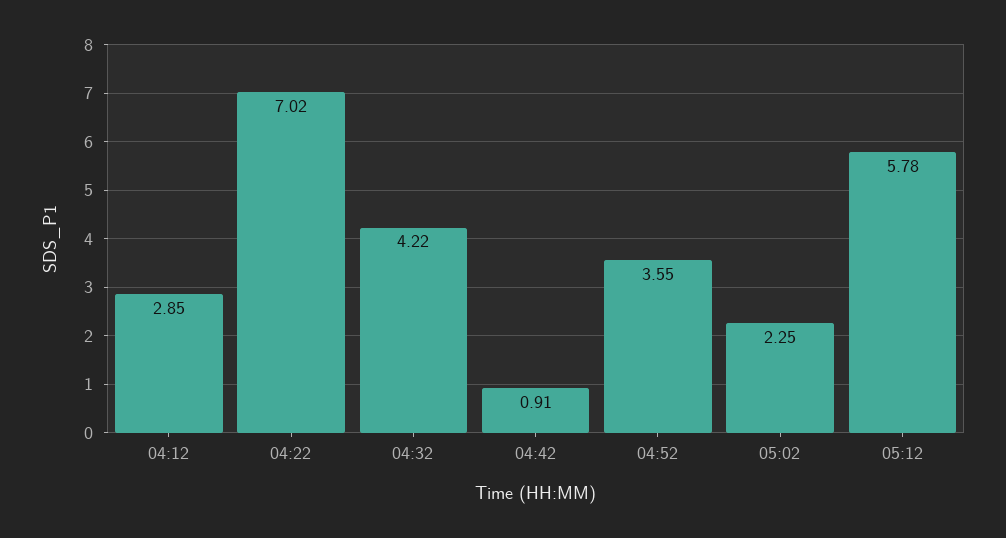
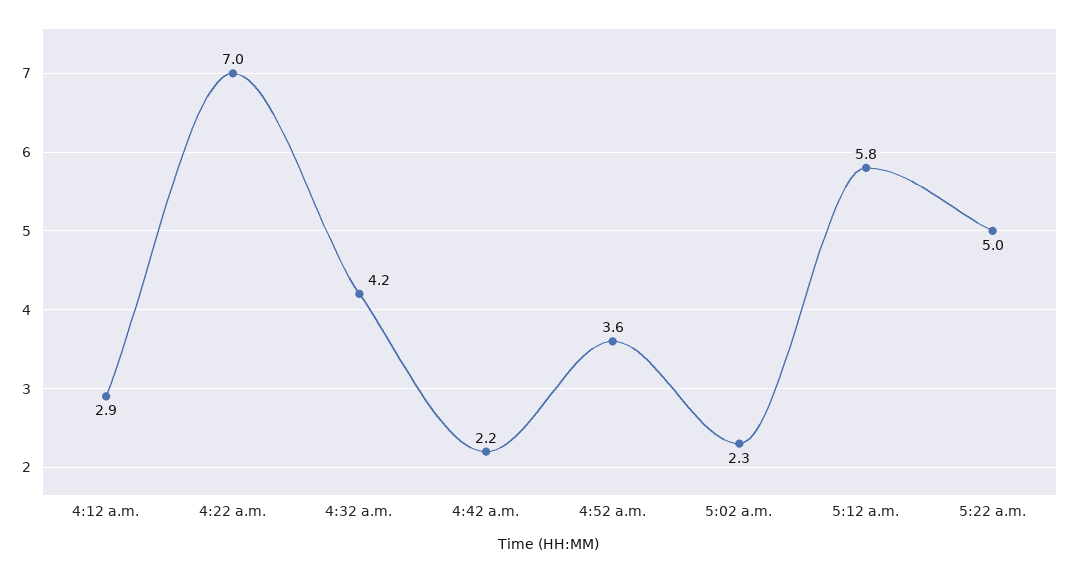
04:42: 0.91 -> 2.2
5:22 a.m.: none -> 5

